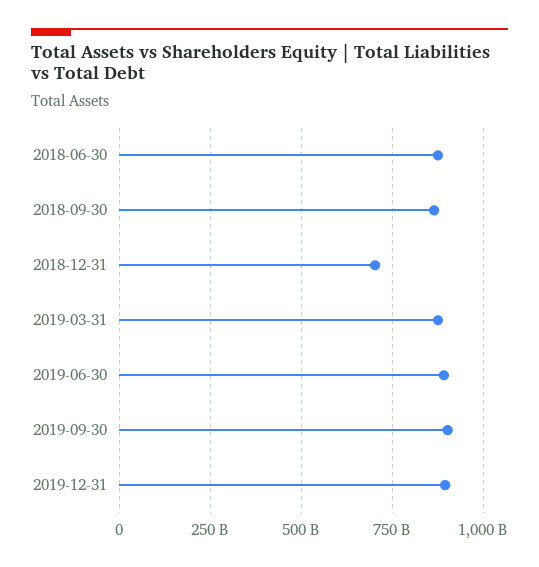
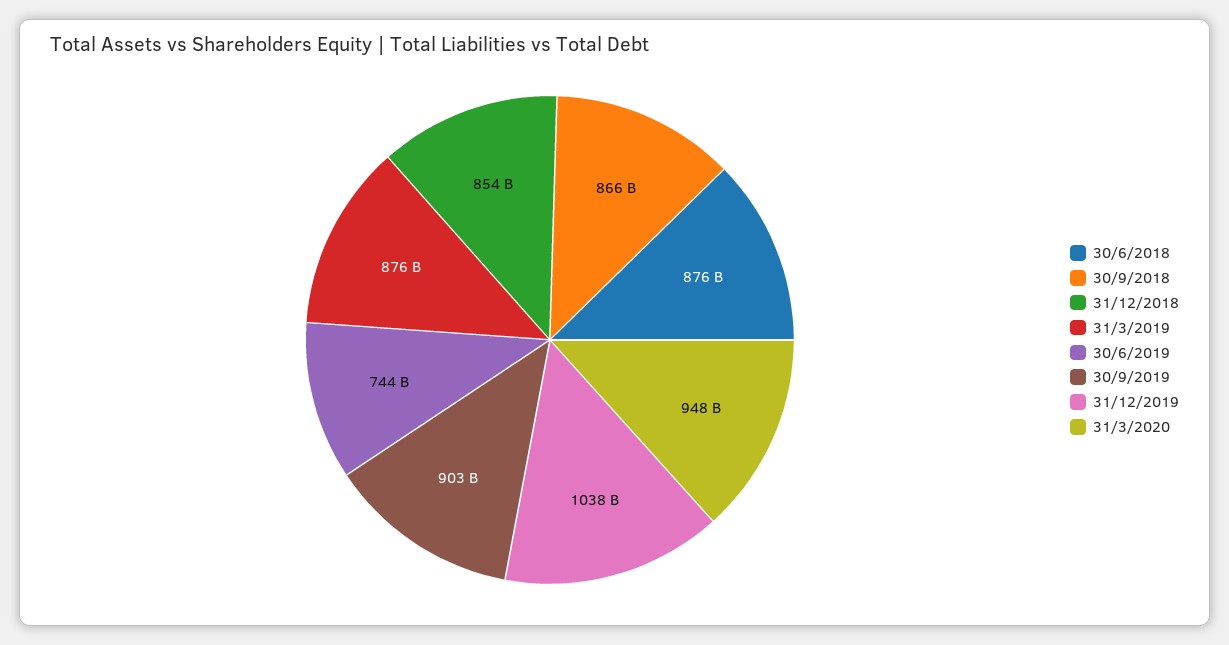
2018-12-31: 700000000000 -> 854000000000
2019-06-30: 900000000000 -> 744000000000
2019-12-31: 900000000000 -> 1038000000000
31/3/2020: none -> 948000000000

